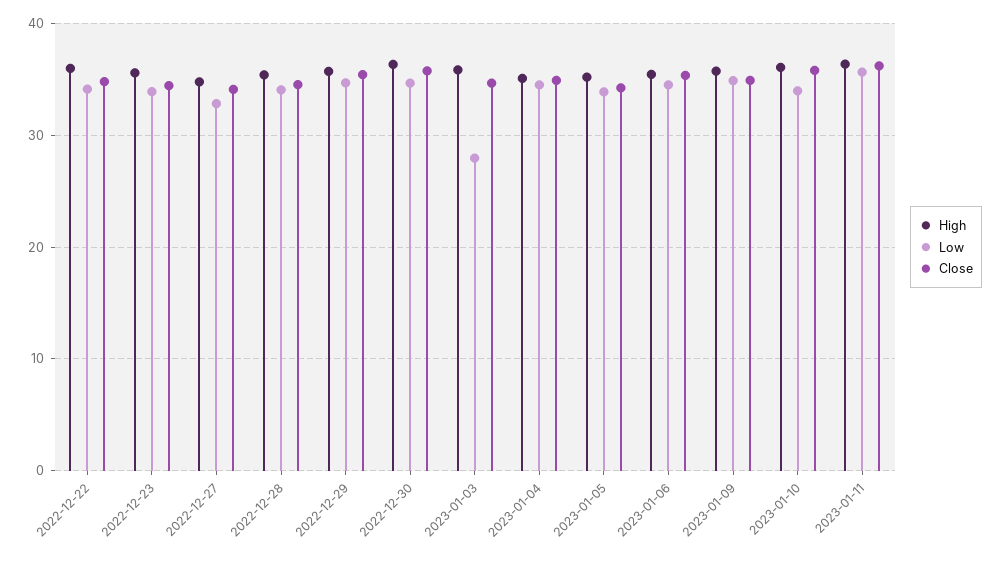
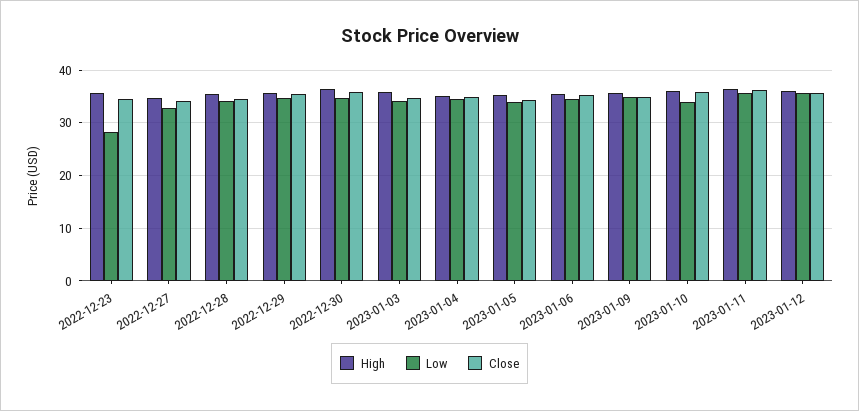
High, 2022-12-22: 36 -> none
Low, 2022-12-22: 34 -> none
Close, 2022-12-22: 35 -> none
Low, 2022-12-23: 34 -> 28
Low, 2023-01-03: 28 -> 34
High, 2023-01-12: none -> 36
Low, 2023-01-12: none -> 36
Close, 2023-01-12: none -> 36

